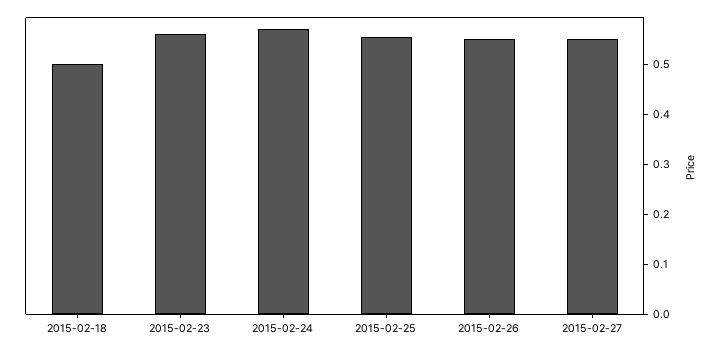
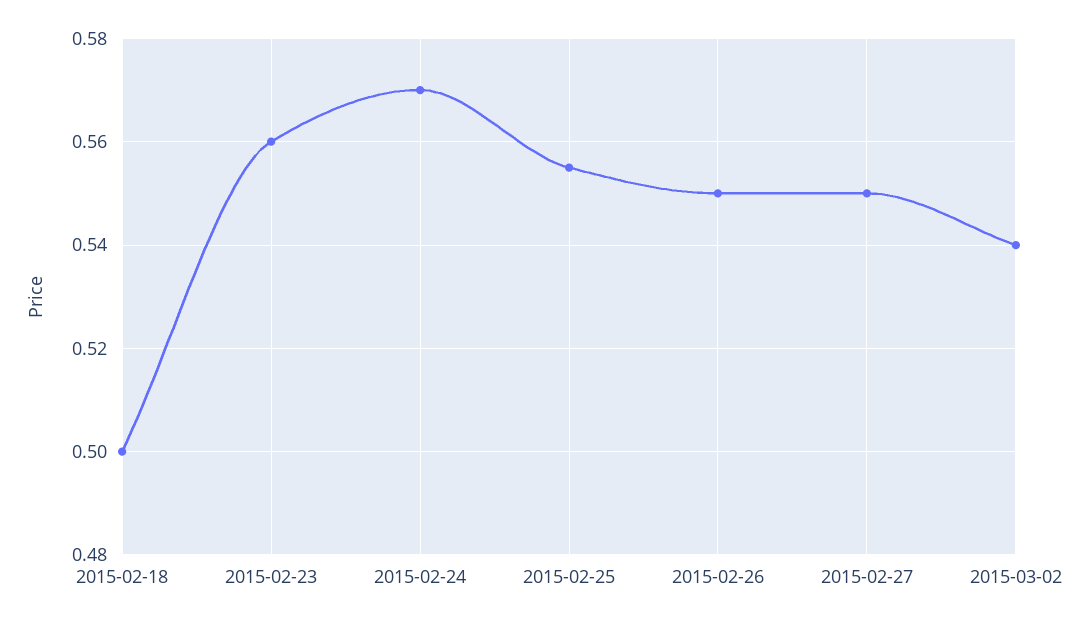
2015-03-02: none -> 0.54

